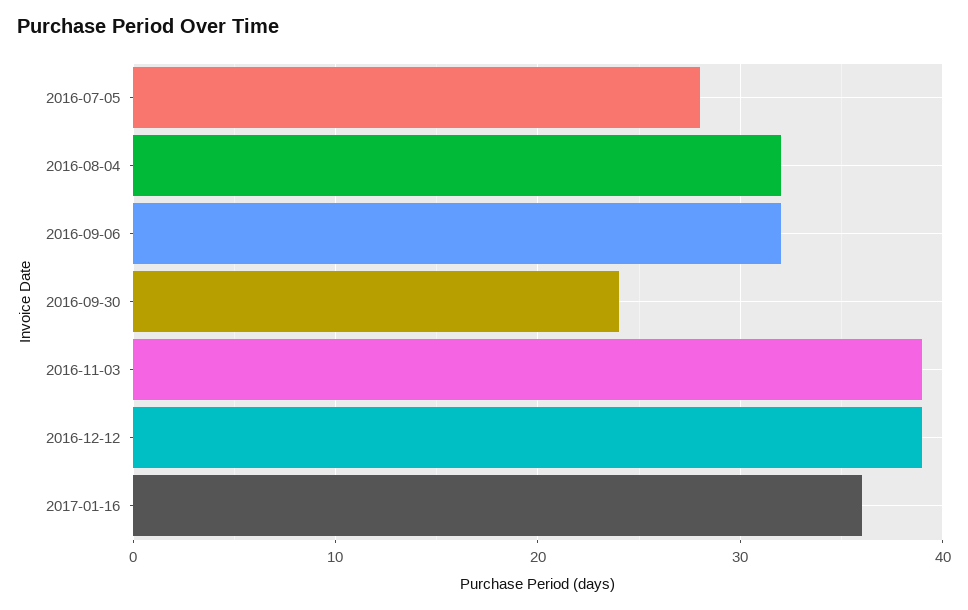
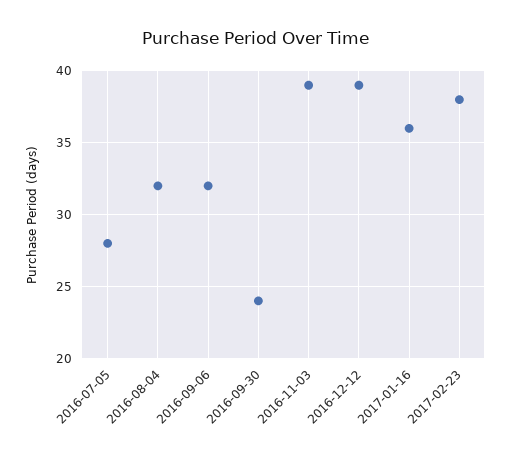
2017-02-23: none -> 38

